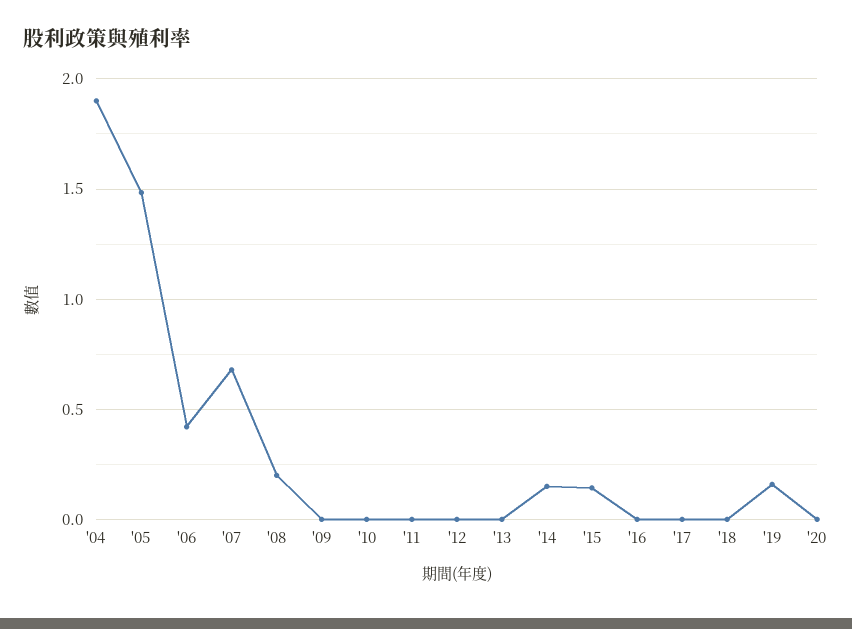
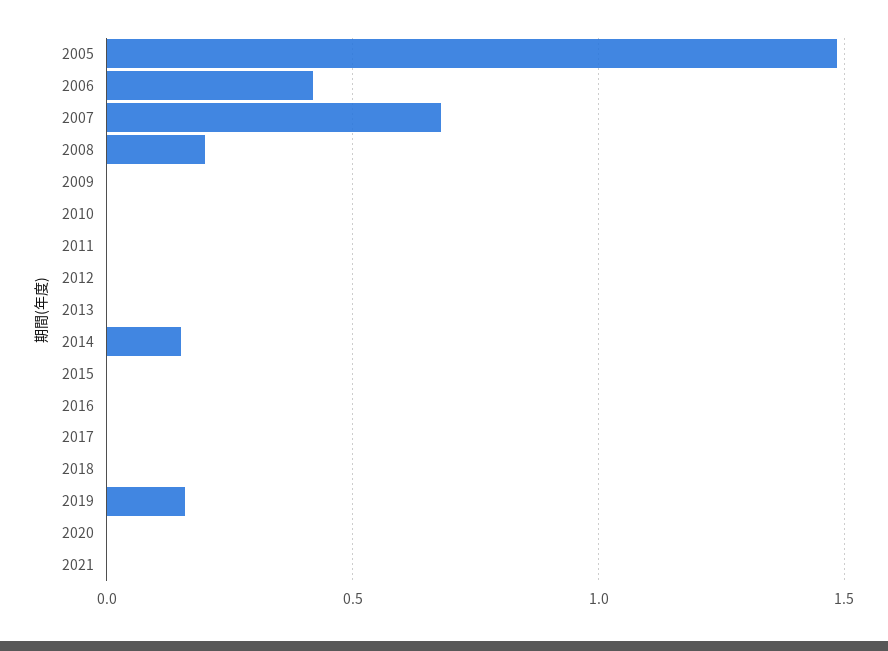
'04: 1.9 -> none
'15: 0.15 -> 0
2021: none -> 0

